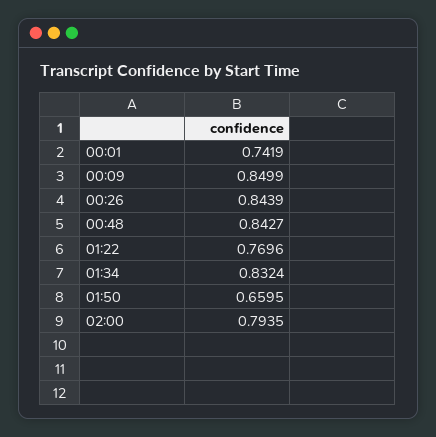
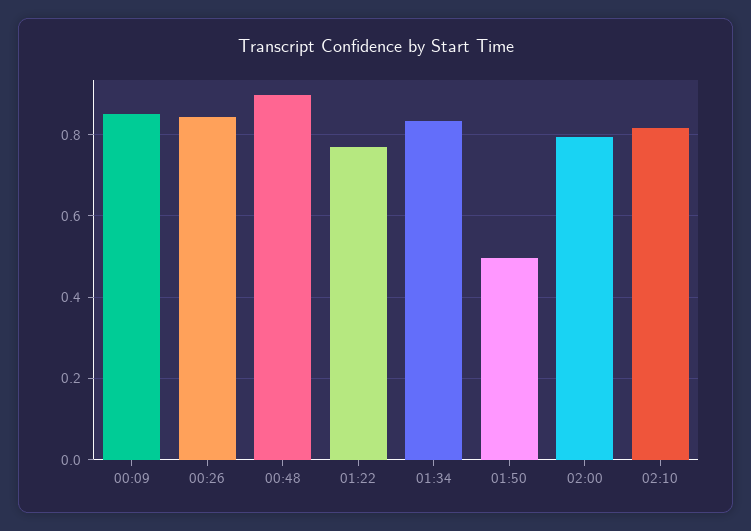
00:01: 0.7419 -> none
00:48: 0.8427 -> 0.9
01:50: 0.6595 -> 0.5
02:10: none -> 0.82

